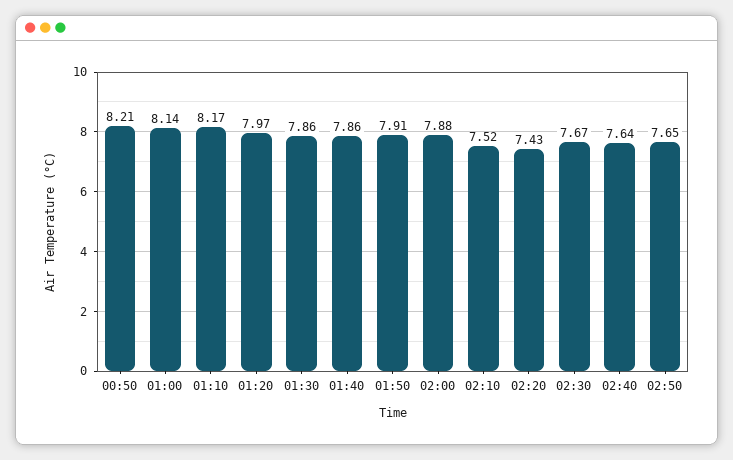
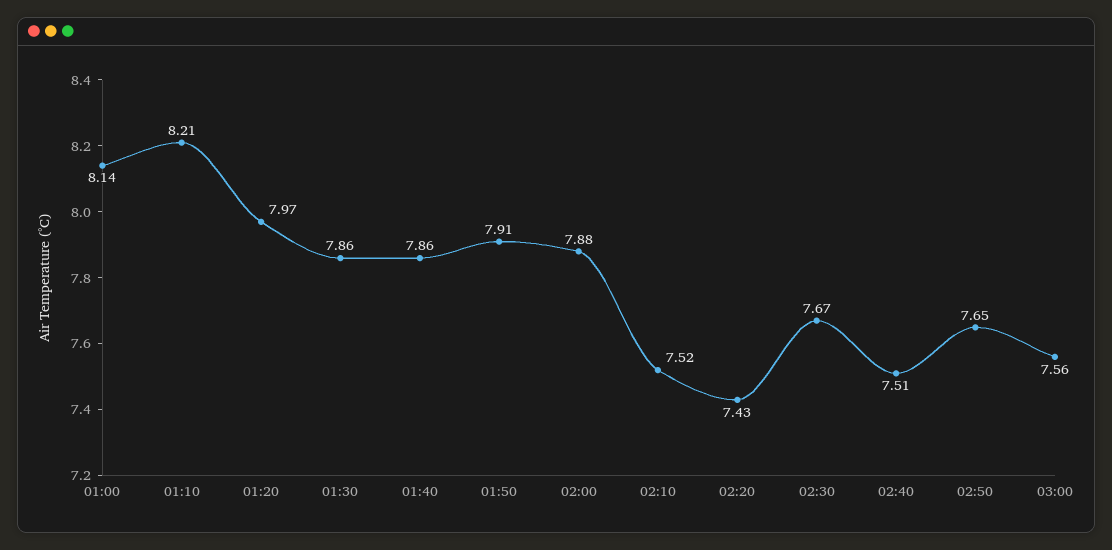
00:50: 8.21 -> none
01:10: 8.17 -> 8.21
02:40: 7.64 -> 7.51
03:00: none -> 7.56

